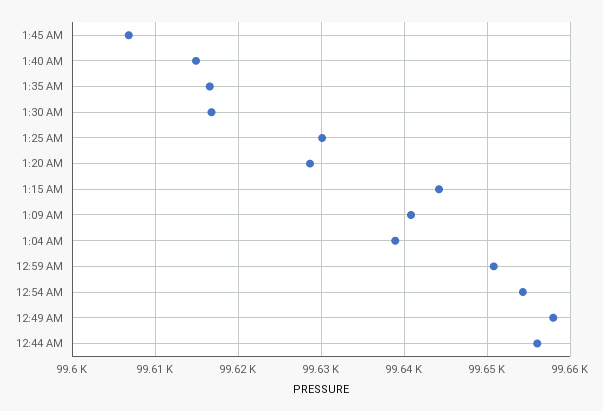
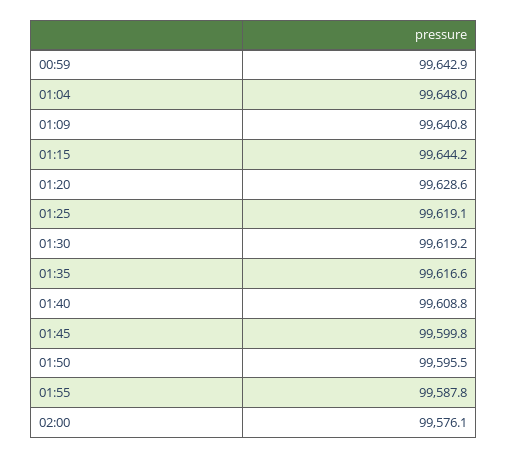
1:45 AM: 99607 -> 99599.8
1:40 AM: 99615 -> 99608.8
1:30 AM: 99617 -> 99619.2
1:25 AM: 99630 -> 99619.1
1:04 AM: 99639 -> 99648
12:59 AM: 99651 -> 99642.9
12:54 AM: 99654 -> none
12:49 AM: 99658 -> none
12:44 AM: 99656 -> none
01:50: none -> 99595.5
01:55: none -> 99587.8
02:00: none -> 99576.1

